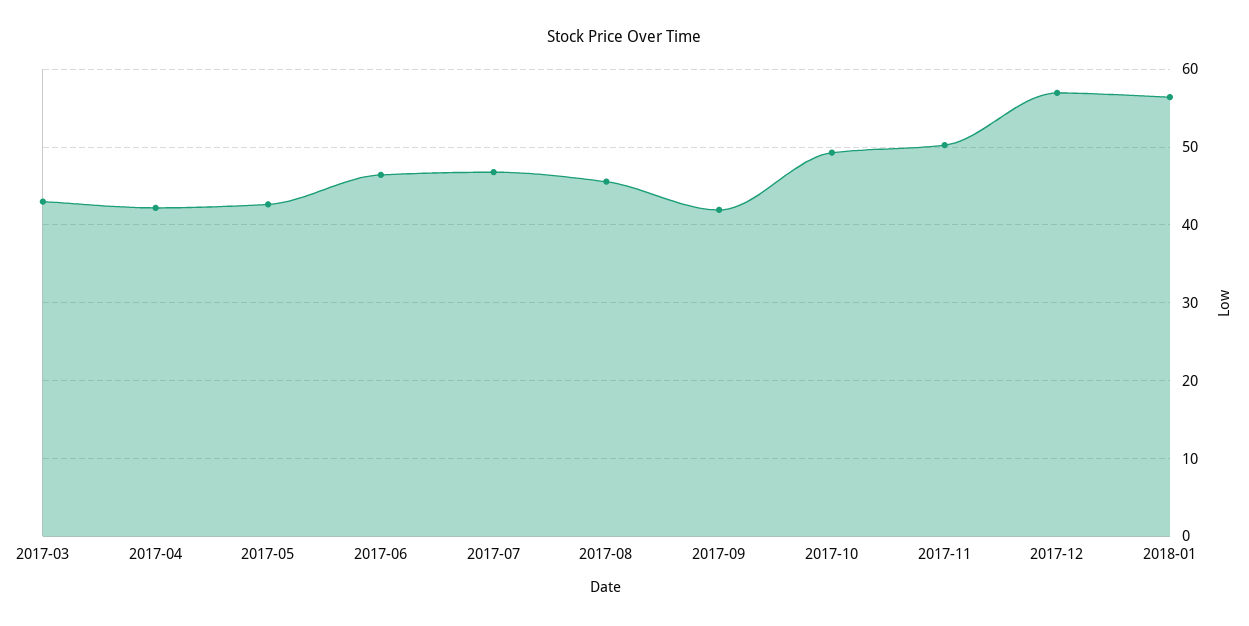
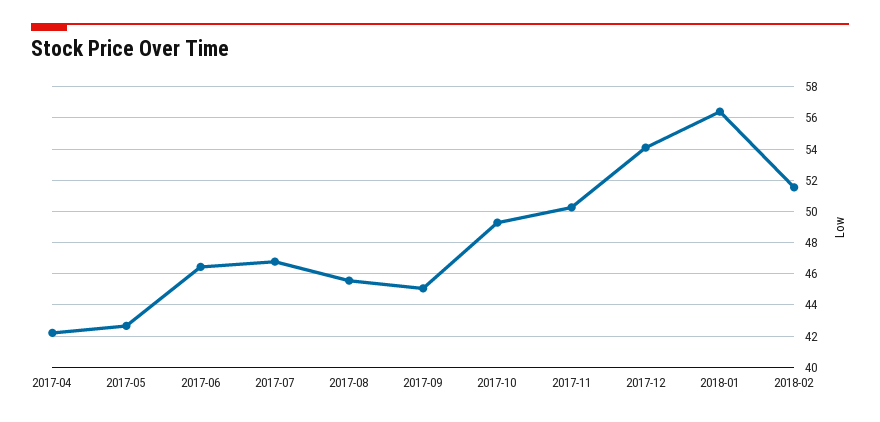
2017-03: 43 -> none
2017-09: 42 -> 45
2017-12: 57 -> 54
2018-02: none -> 51.5

